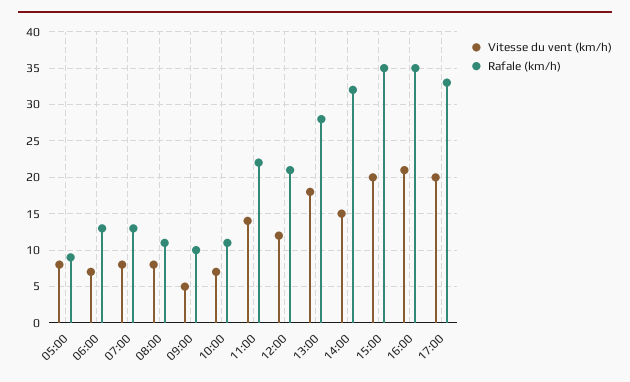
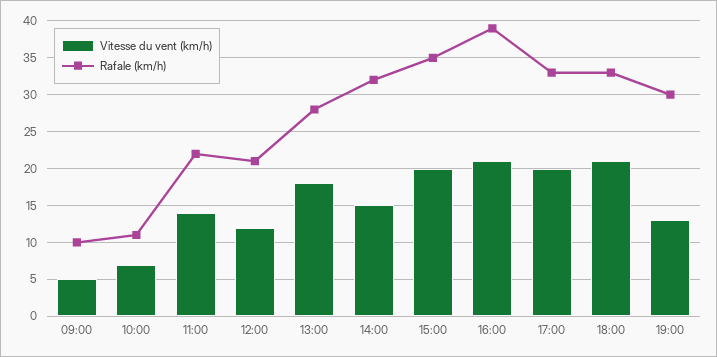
Vitesse du vent (km/h), 05:00: 8 -> none
Rafale (km/h), 05:00: 9 -> none
Vitesse du vent (km/h), 06:00: 7 -> none
Rafale (km/h), 06:00: 13 -> none
Vitesse du vent (km/h), 07:00: 8 -> none
Rafale (km/h), 07:00: 13 -> none
Vitesse du vent (km/h), 08:00: 8 -> none
Rafale (km/h), 08:00: 11 -> none
Rafale (km/h), 16:00: 35 -> 39
Vitesse du vent (km/h), 18:00: none -> 21
Rafale (km/h), 18:00: none -> 33
Vitesse du vent (km/h), 19:00: none -> 13
Rafale (km/h), 19:00: none -> 30

